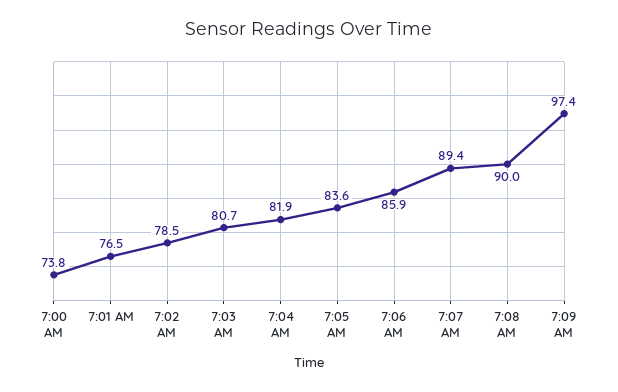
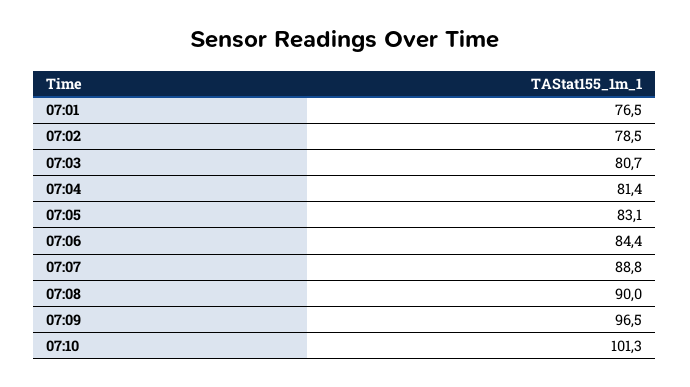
7:00 AM: 73.8 -> none
7:04 AM: 81.9 -> 81.4
7:05 AM: 83.6 -> 83.1
7:06 AM: 85.9 -> 84.4
7:07 AM: 89.4 -> 88.8
7:09 AM: 97.4 -> 96.5
07:10: none -> 101.3

